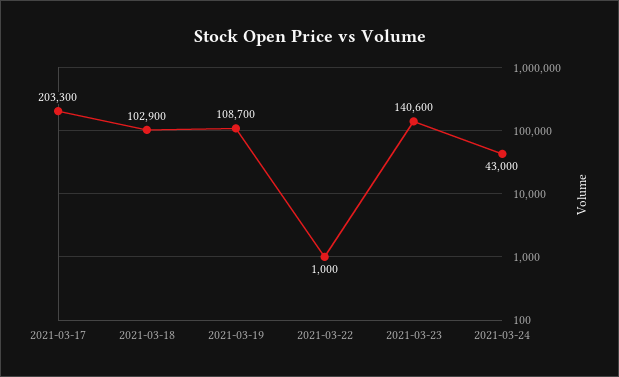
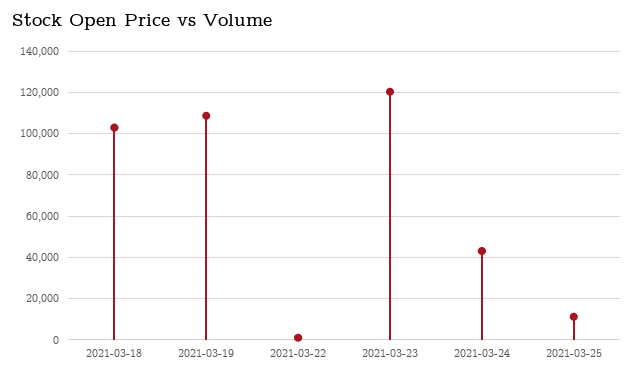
2021-03-17: 203300 -> none
2021-03-23: 140600 -> 120000
2021-03-25: none -> 10000

